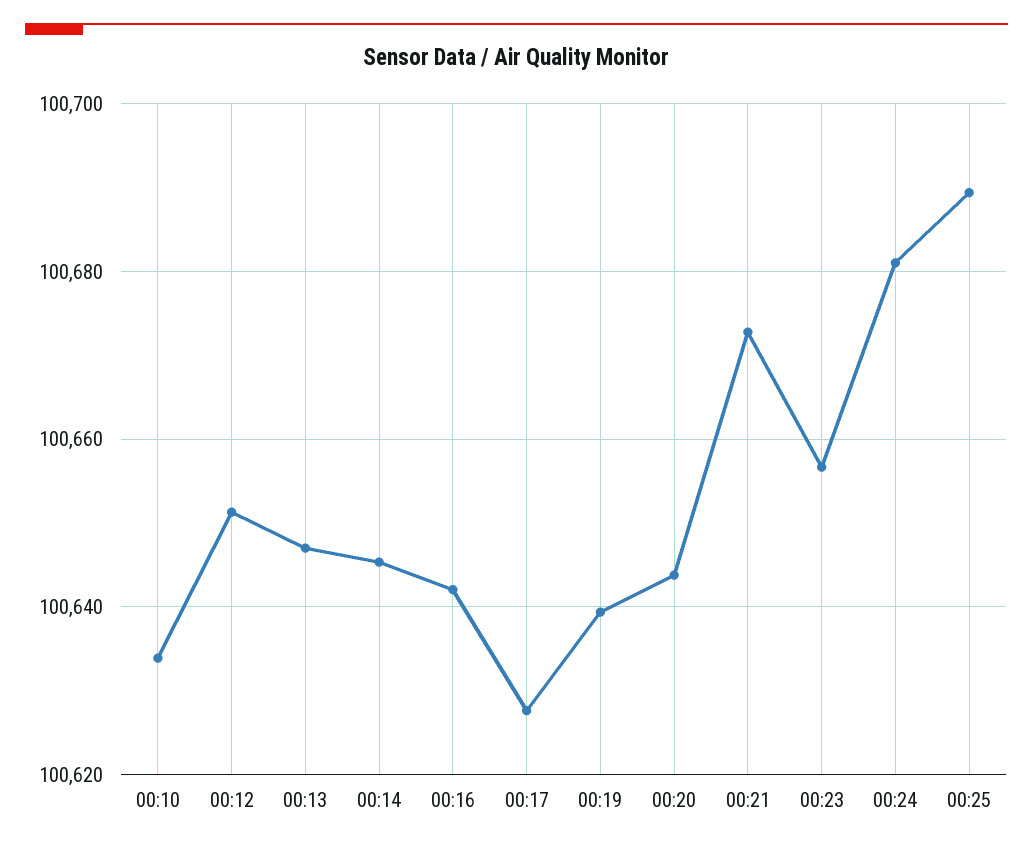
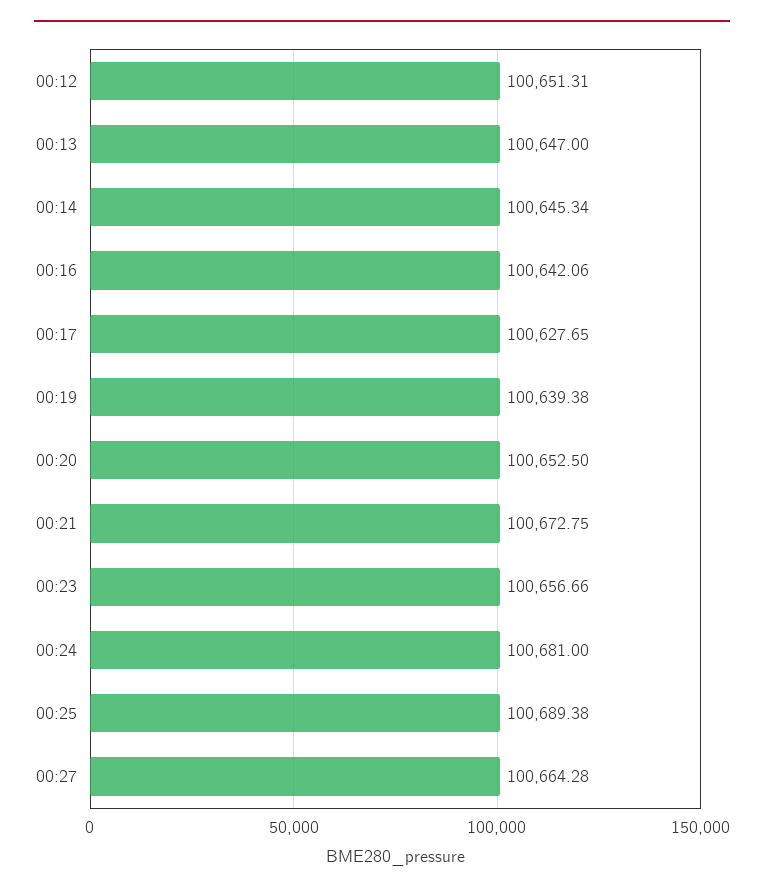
00:10: 100634 -> none
00:20: 100644 -> 100652.5
00:27: none -> 100664.28

